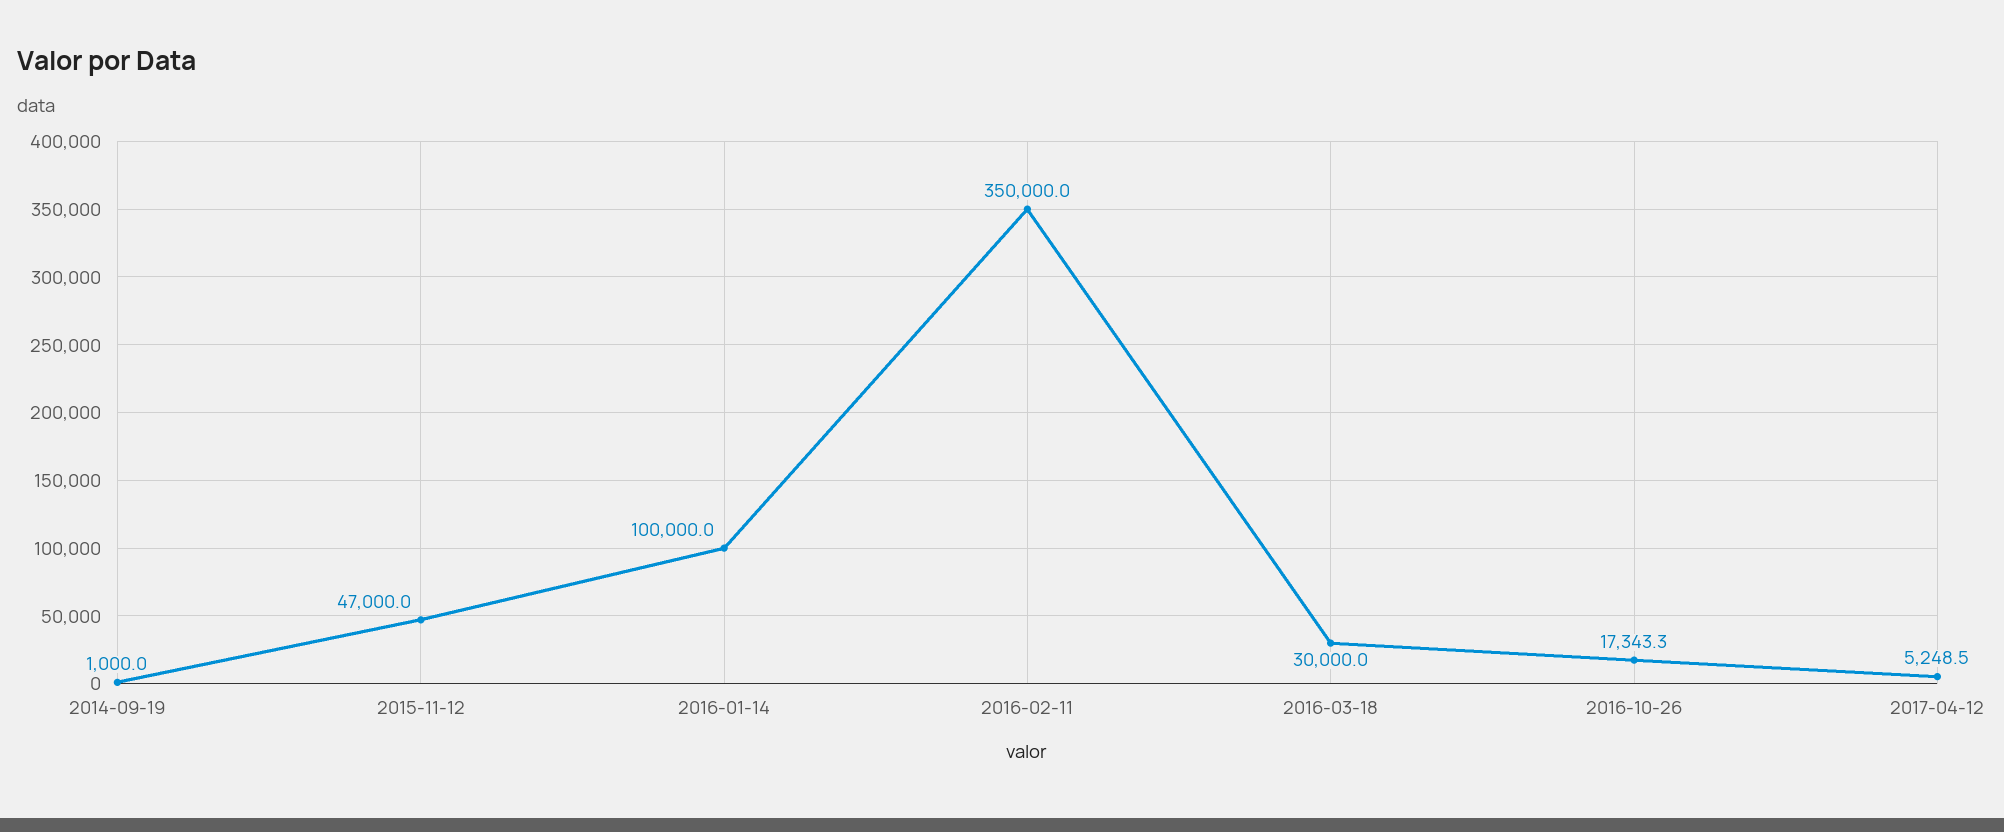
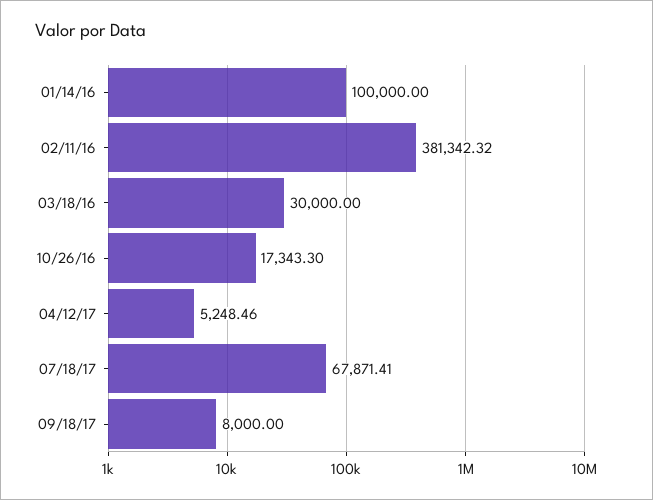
2014-09-19: 1000 -> none
2015-11-12: 47000 -> none
2016-02-11: 350000 -> 381342.32
07/18/17: none -> 67871.41
09/18/17: none -> 8000

